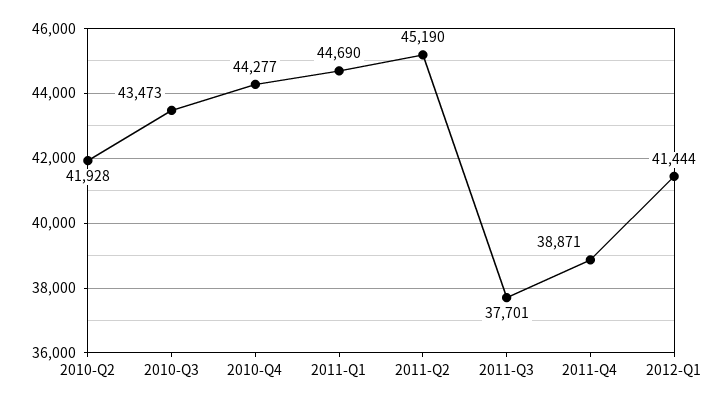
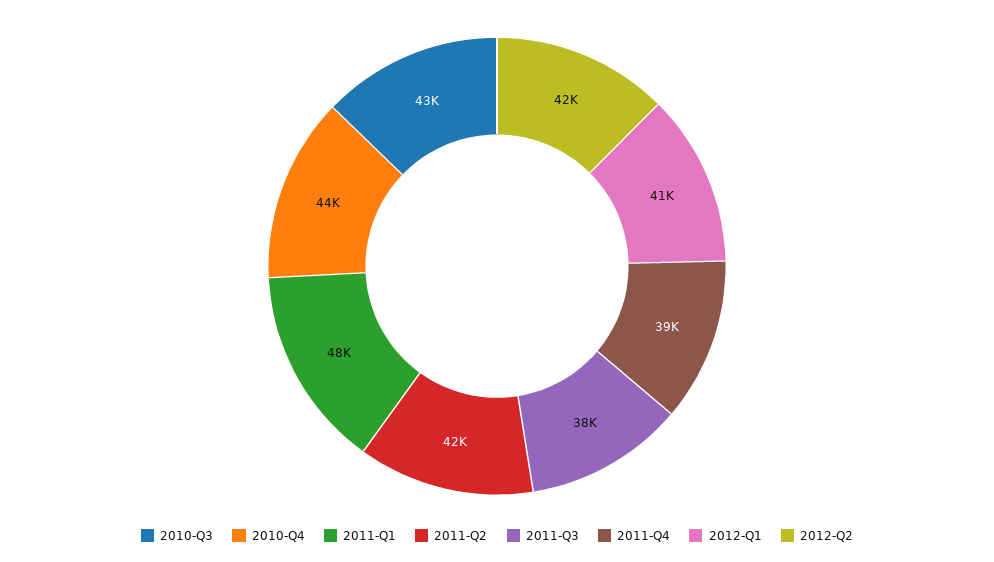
2010-Q2: 41928 -> none
2011-Q1: 44690 -> 48000
2011-Q2: 45190 -> 42000
2012-Q2: none -> 42000

